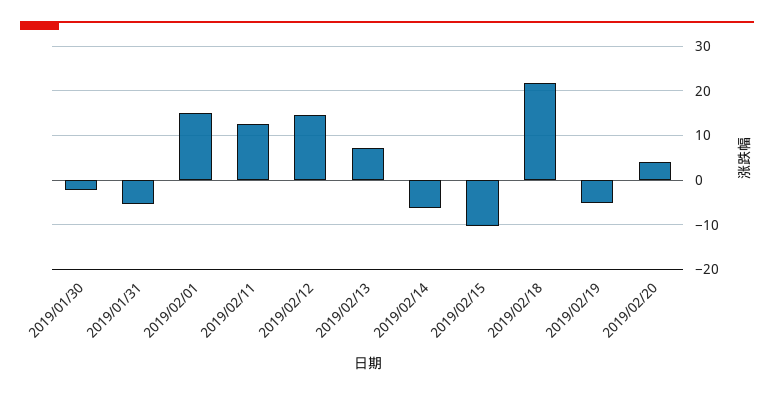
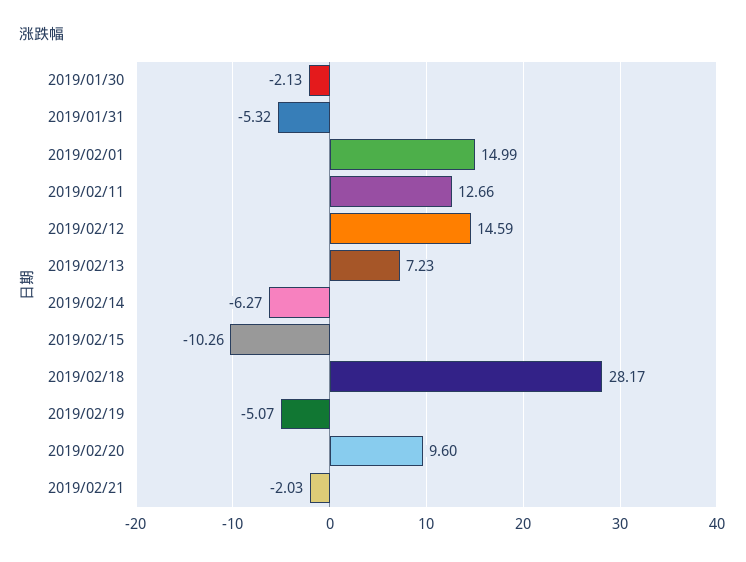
2019/02/18: 22 -> 28.17
2019/02/20: 4 -> 9.6
2019/02/21: none -> -2.03

